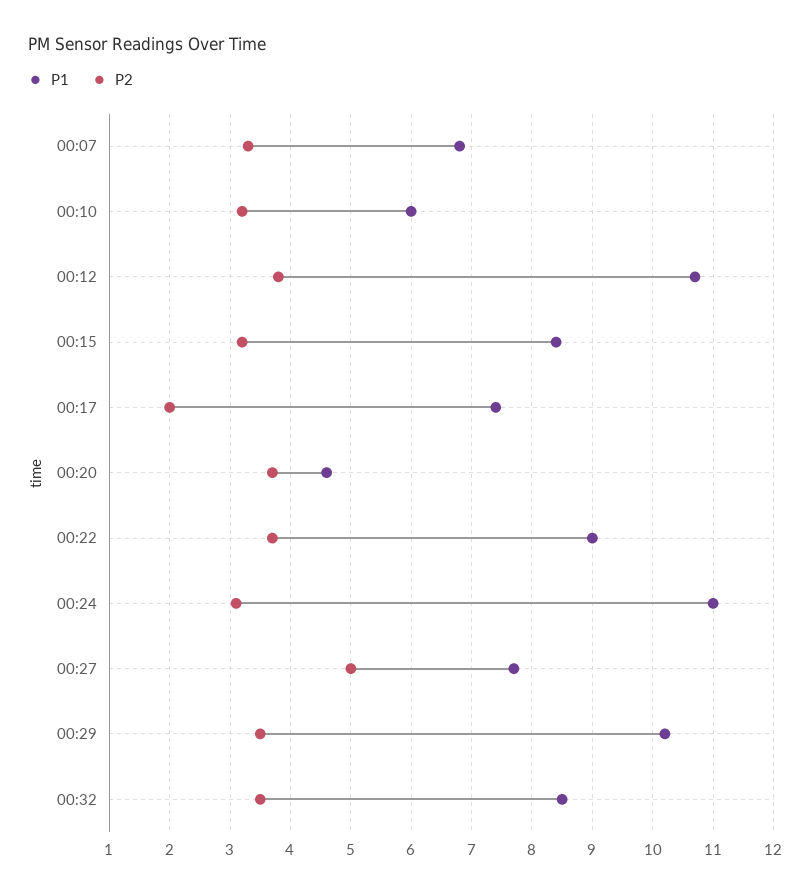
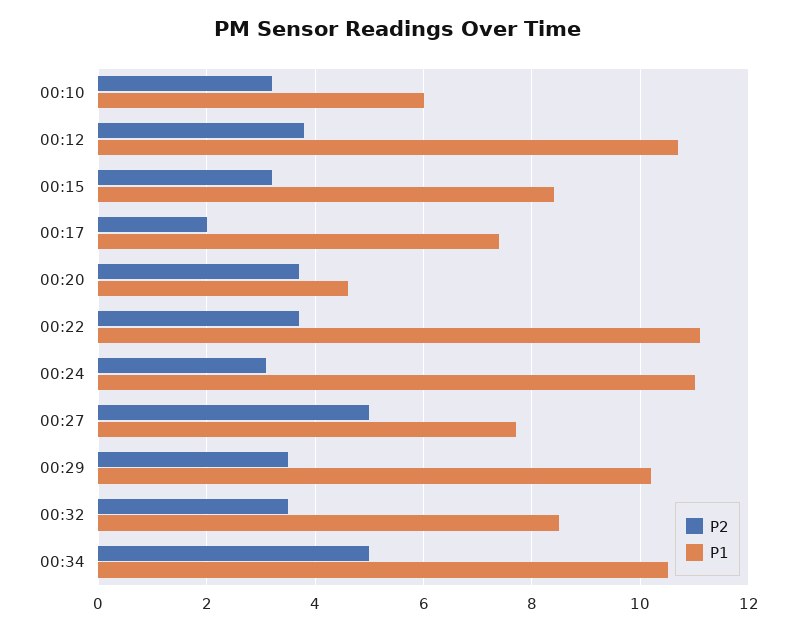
P1, 00:07: 6.8 -> none
P2, 00:07: 3.3 -> none
P1, 00:22: 9 -> 11
P2, 00:34: none -> 5
P1, 00:34: none -> 10.5

